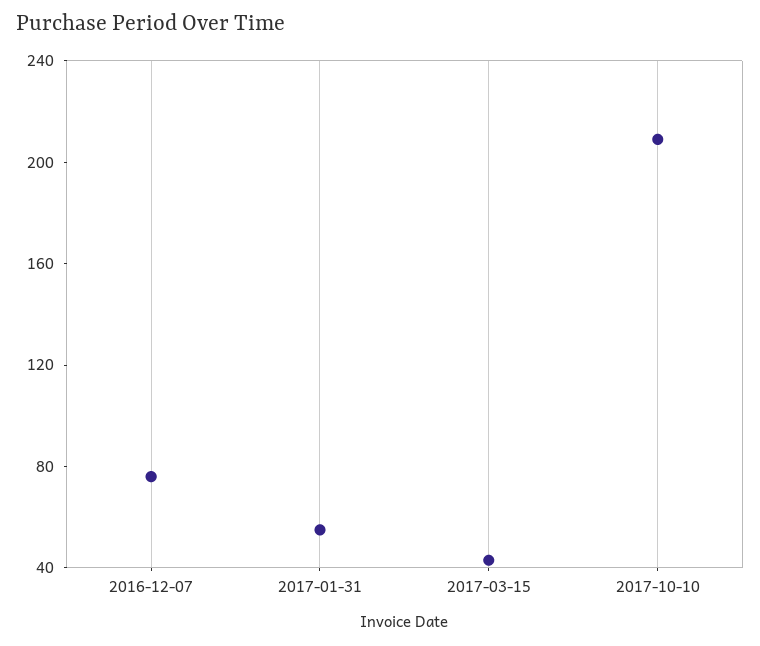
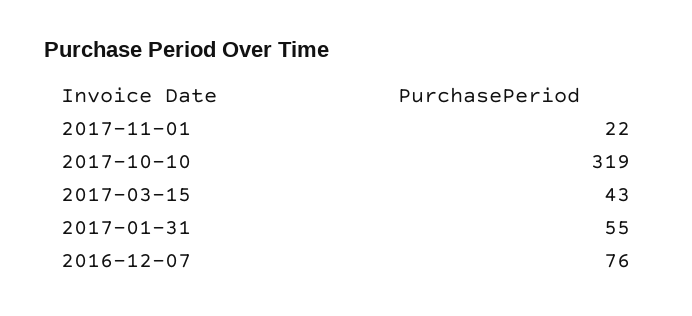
2017-10-10: 210 -> 319
2017-11-01: none -> 22

